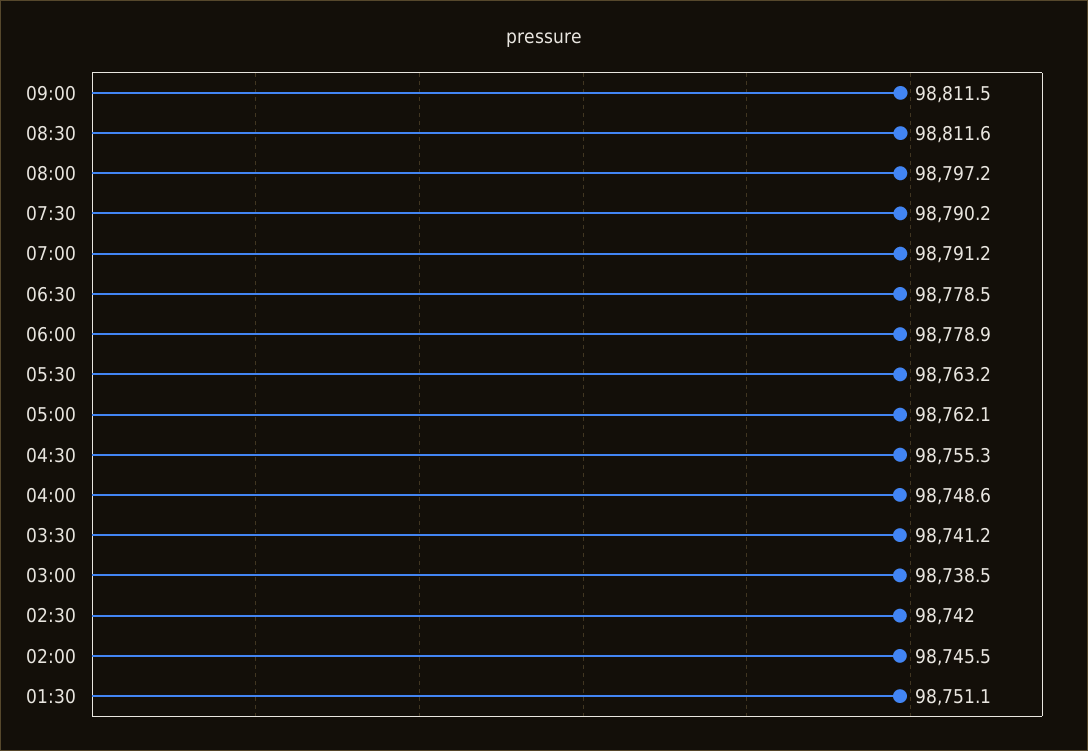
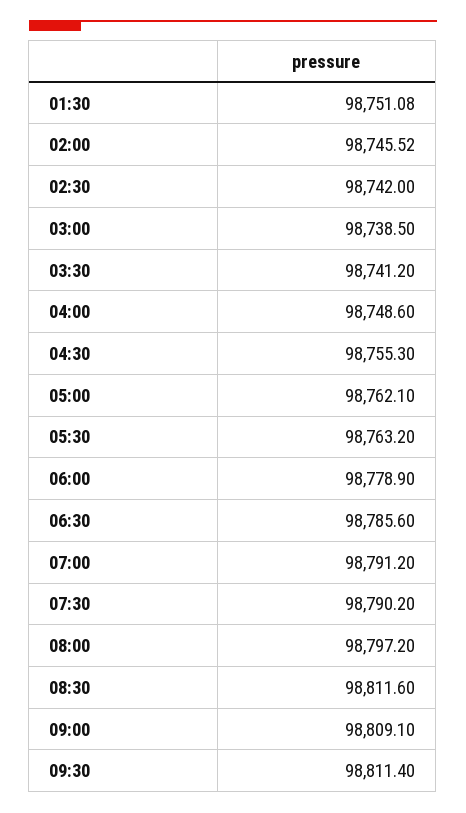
09:00: 98811.5 -> 98809.1
06:30: 98778.5 -> 98785.6
09:30: none -> 98811.4

